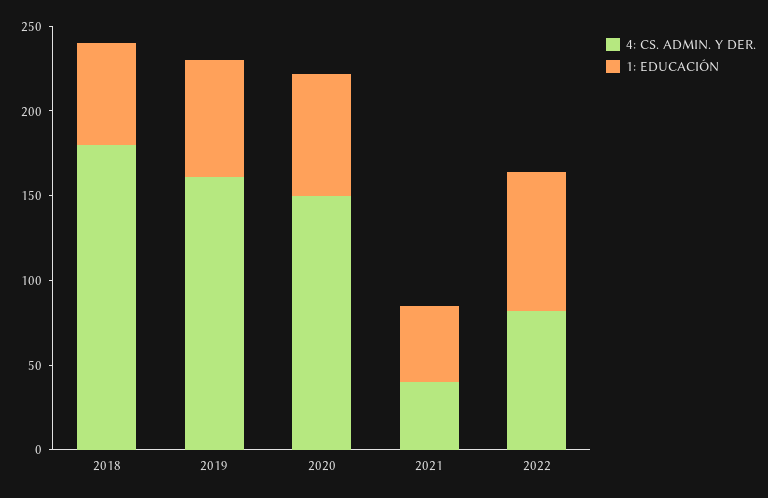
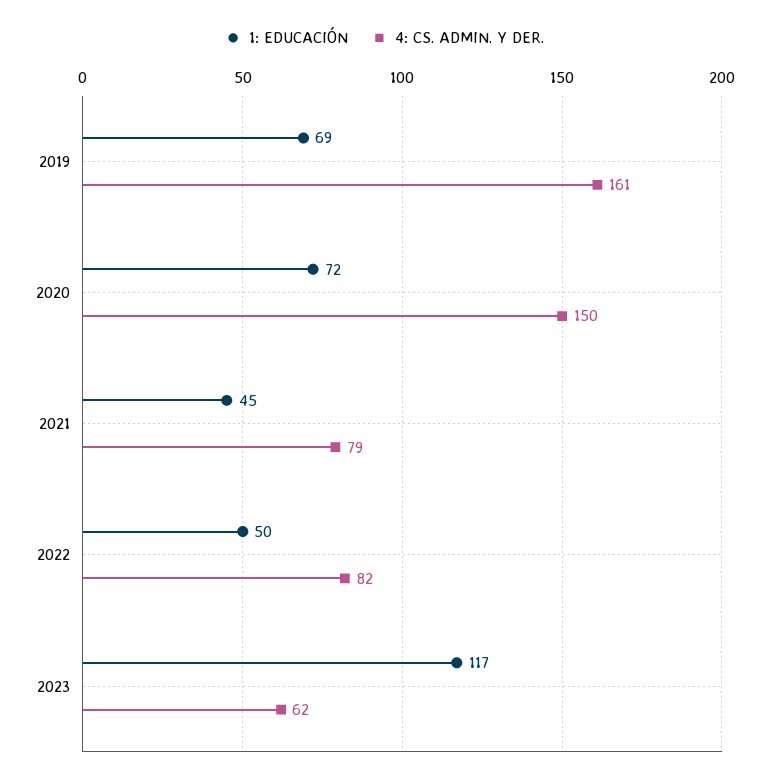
4: CS. ADMIN. Y DER., 2018: 180 -> none
1: EDUCACIÓN, 2018: 60 -> none
4: CS. ADMIN. Y DER., 2021: 40 -> 79
1: EDUCACIÓN, 2022: 80 -> 50
1: EDUCACIÓN, 2023: none -> 117
4: CS. ADMIN. Y DER., 2023: none -> 62

